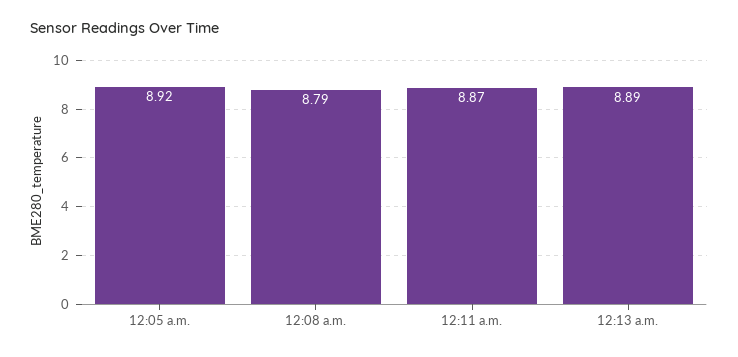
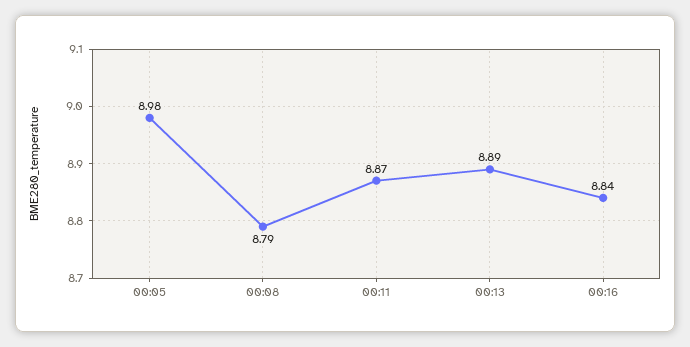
12:05 a.m.: 8.92 -> 8.98
00:16: none -> 8.84

